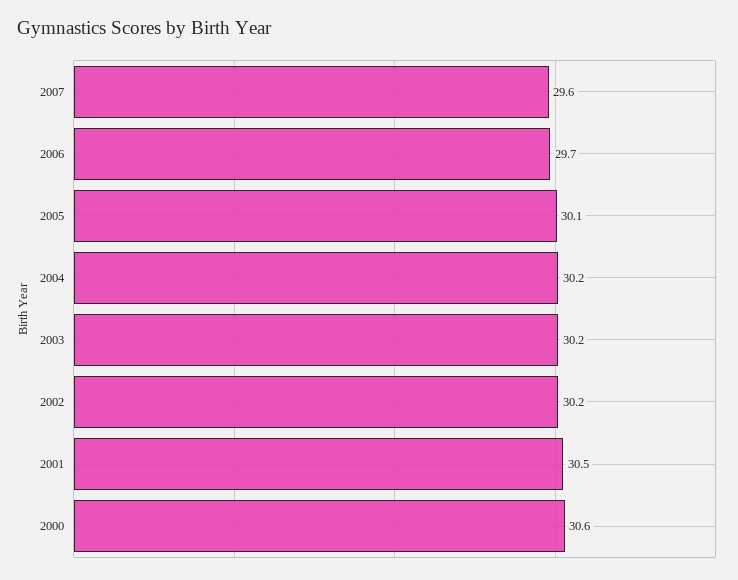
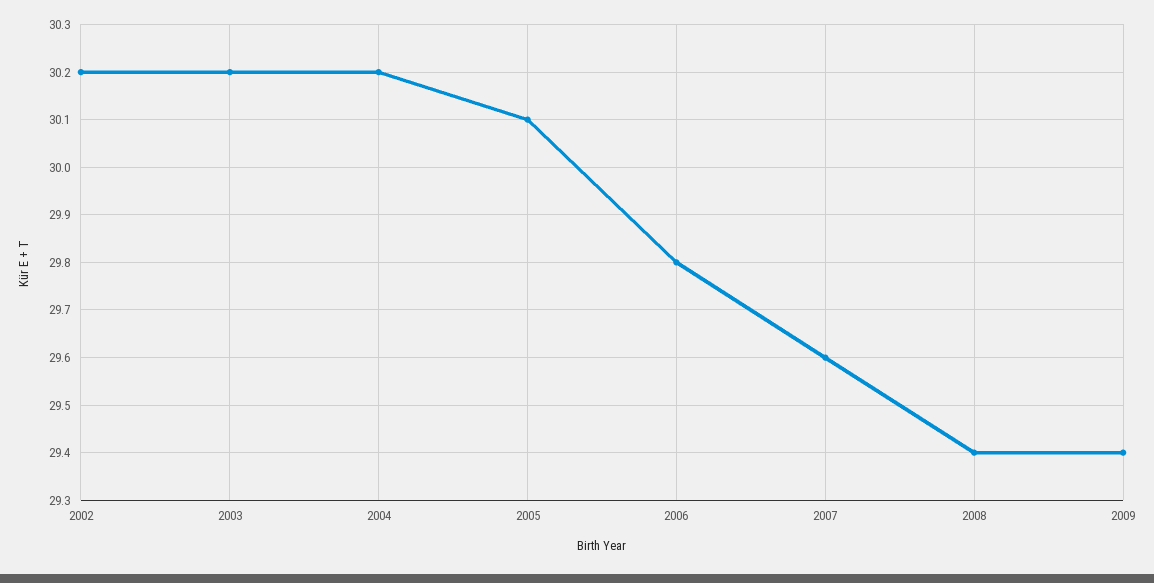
2006: 29.7 -> 29.8
2001: 30.5 -> none
2000: 30.6 -> none
2008: none -> 29.4
2009: none -> 29.4

